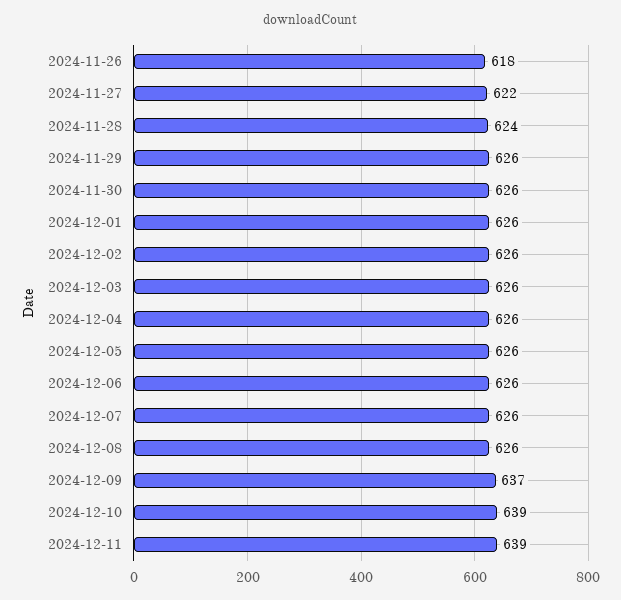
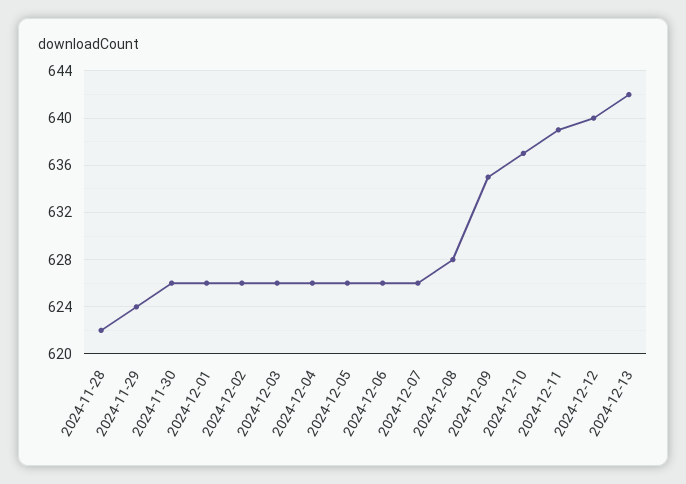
2024-11-26: 618 -> none
2024-11-27: 622 -> none
2024-11-28: 624 -> 622
2024-11-29: 626 -> 624
2024-12-08: 626 -> 628
2024-12-09: 637 -> 635
2024-12-10: 639 -> 637
2024-12-12: none -> 640
2024-12-13: none -> 642

